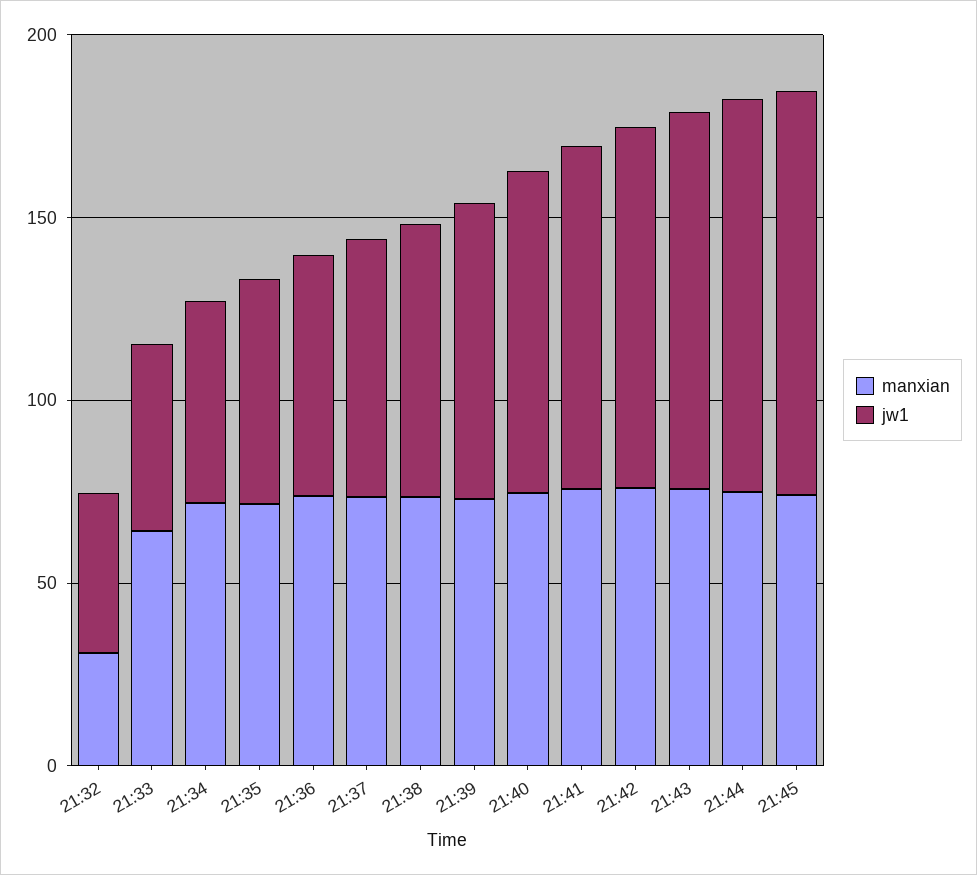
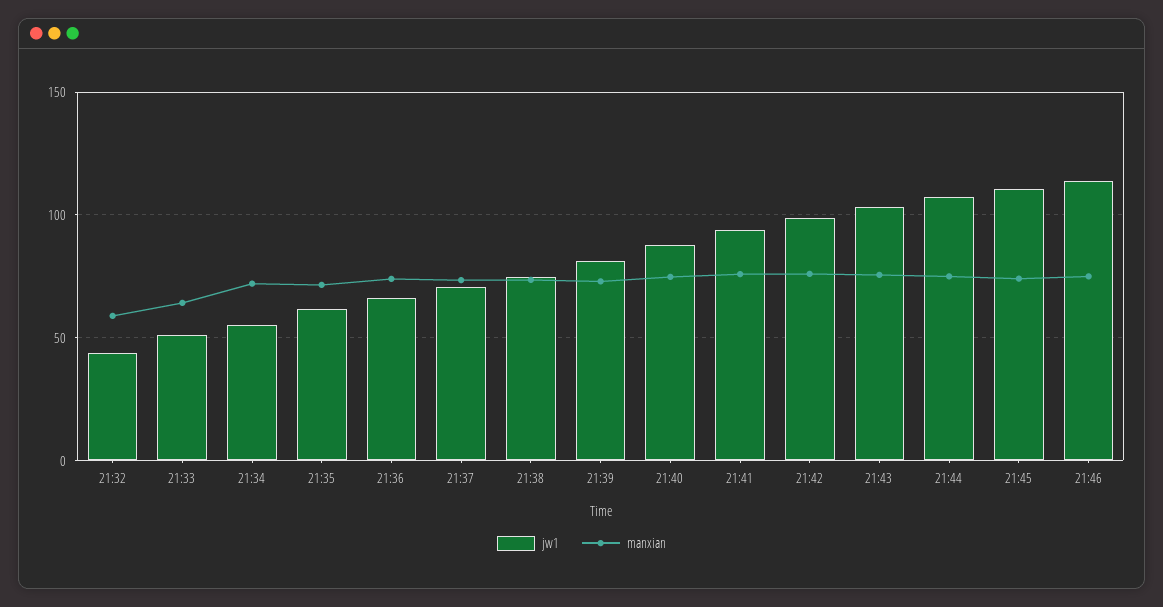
manxian, 21:32: 30 -> 60
jw1, 21:46: none -> 115
manxian, 21:46: none -> 75

